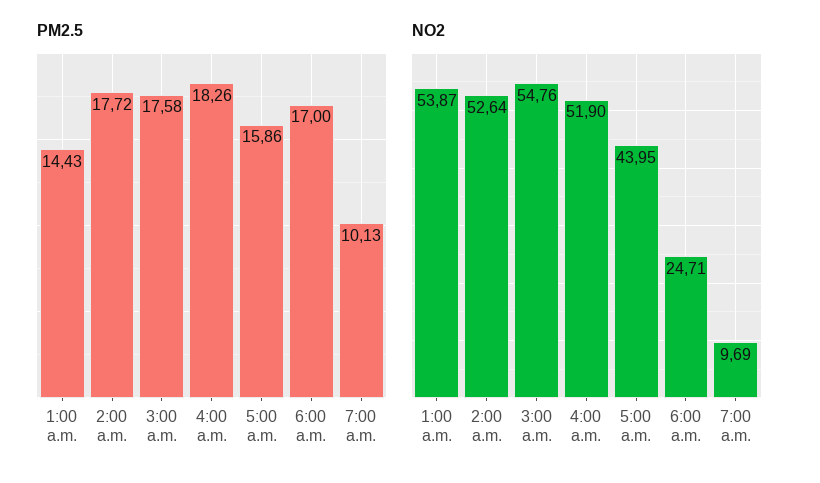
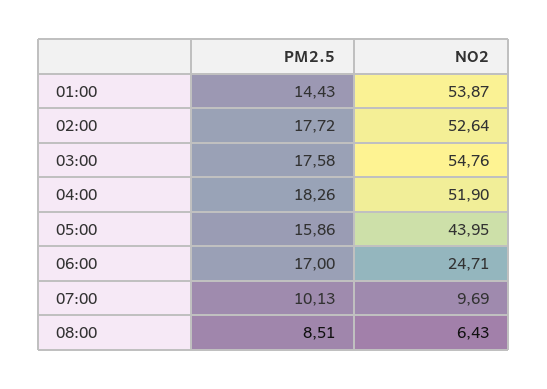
PM2.5, 08:00: none -> 8.51
NO2, 08:00: none -> 6.43

